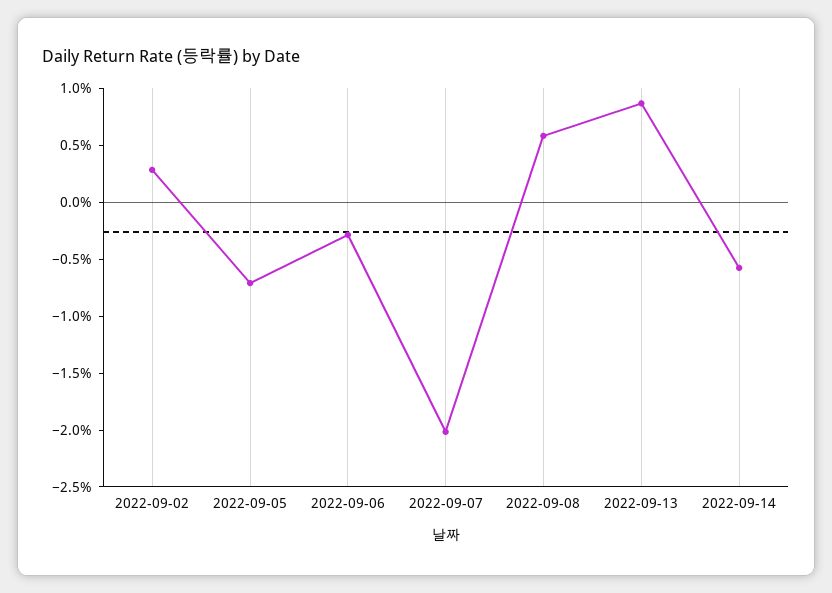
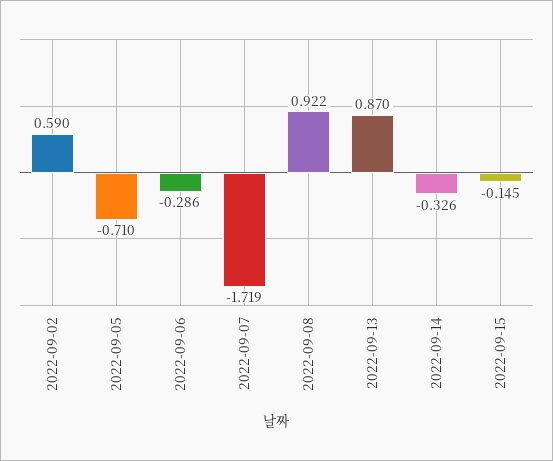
2022-09-02: 0.3 -> 0.59
2022-09-07: -2 -> -1.719
2022-09-08: 0.6 -> 0.922
2022-09-14: -0.6 -> -0.326
2022-09-15: none -> -0.145

